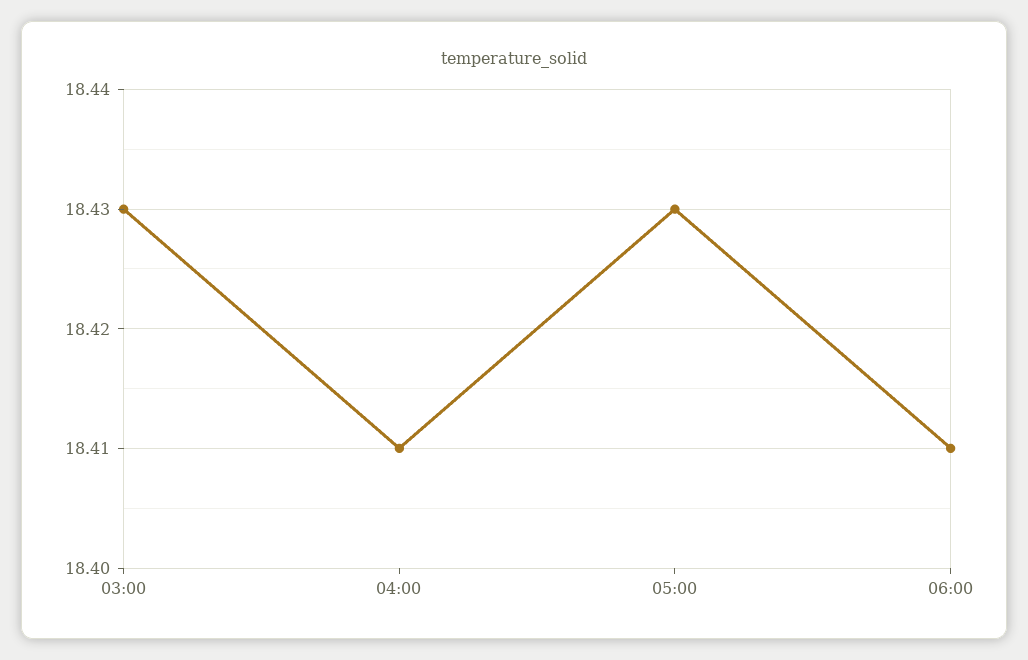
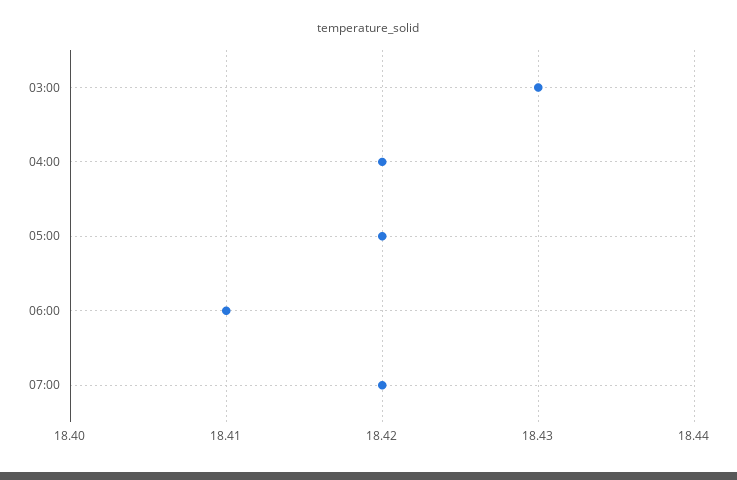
04:00: 18.41 -> 18.42
05:00: 18.43 -> 18.42
07:00: none -> 18.42

